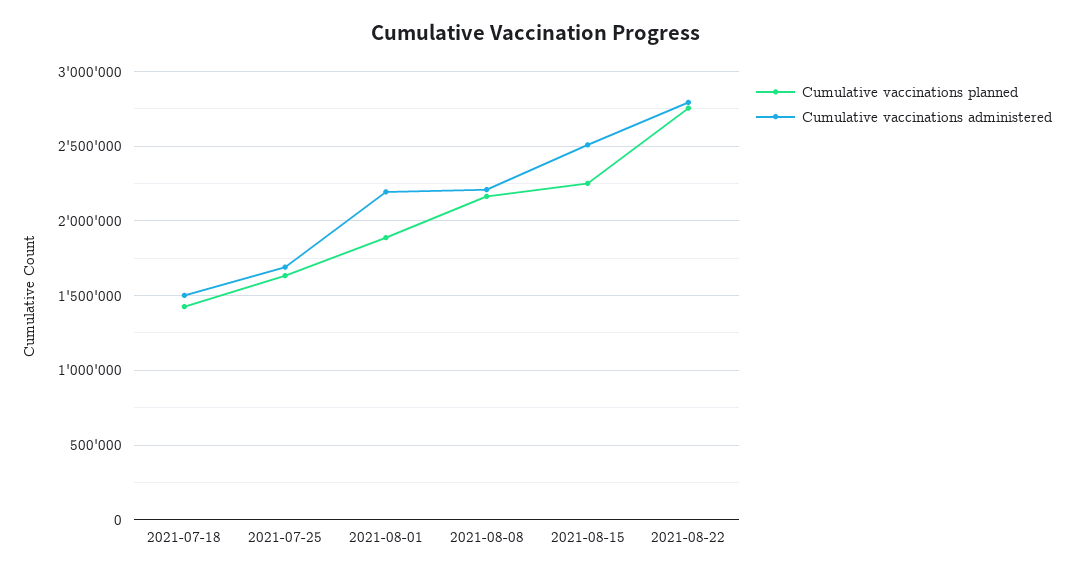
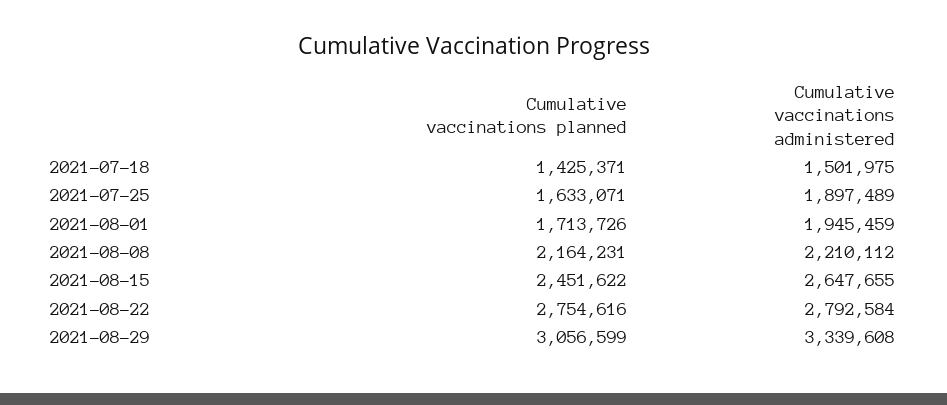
Cumulative vaccinations administered, 2021-07-25: 1700000 -> 1897489
Cumulative vaccinations planned, 2021-08-01: 1900000 -> 1713726
Cumulative vaccinations administered, 2021-08-01: 2200000 -> 1945459
Cumulative vaccinations planned, 2021-08-15: 2250000 -> 2451622
Cumulative vaccinations administered, 2021-08-15: 2500000 -> 2647655
Cumulative vaccinations planned, 2021-08-29: none -> 3056599
Cumulative vaccinations administered, 2021-08-29: none -> 3339608

